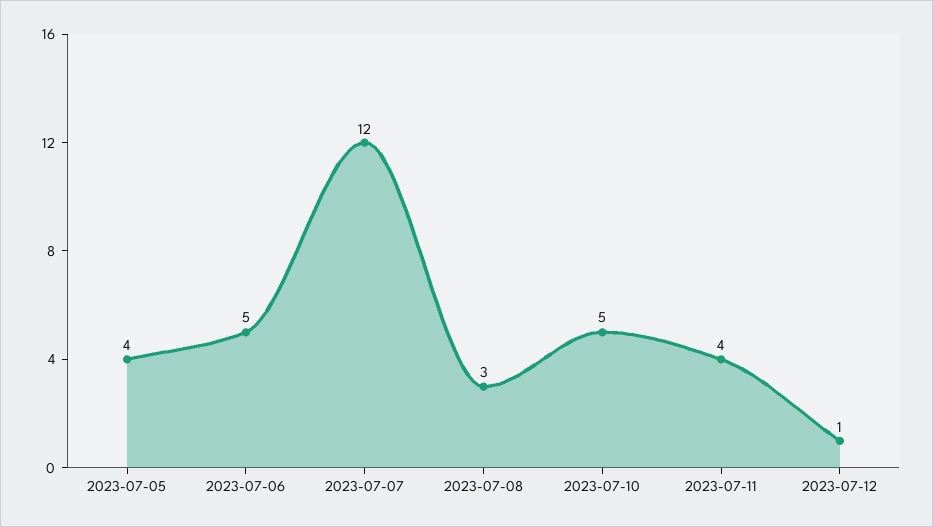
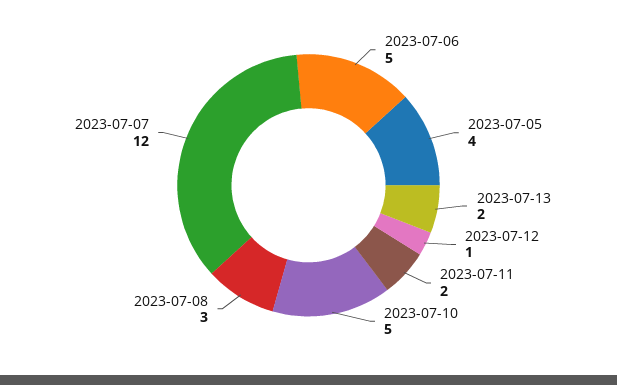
2023-07-11: 4 -> 2
2023-07-13: none -> 2

